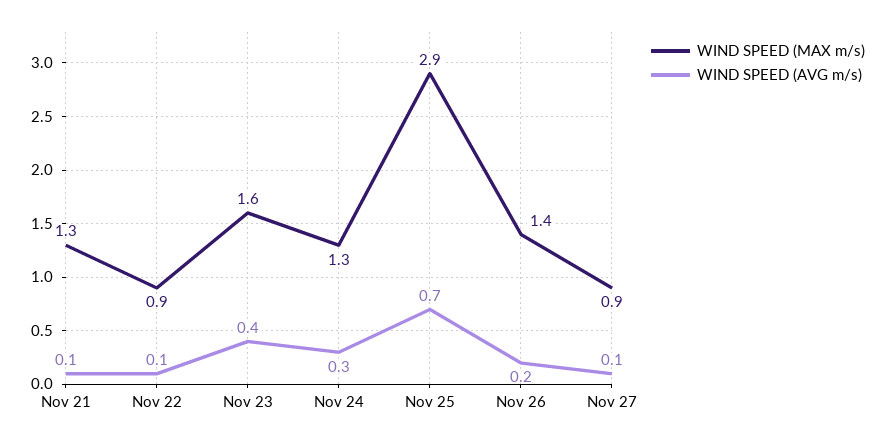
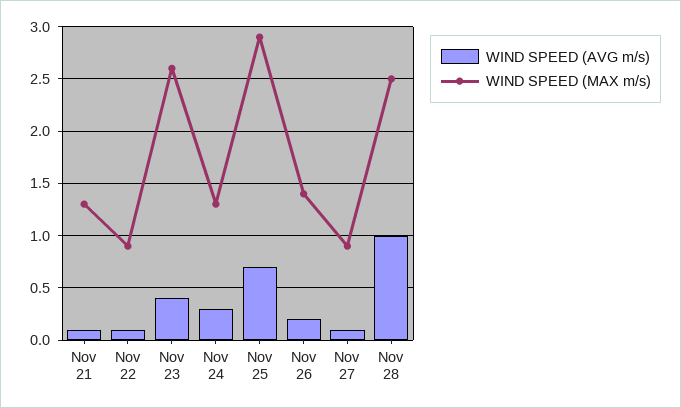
WIND SPEED (MAX m/s), Nov 23: 1.6 -> 2.6
WIND SPEED (AVG m/s), Nov 28: none -> 1
WIND SPEED (MAX m/s), Nov 28: none -> 2.5

